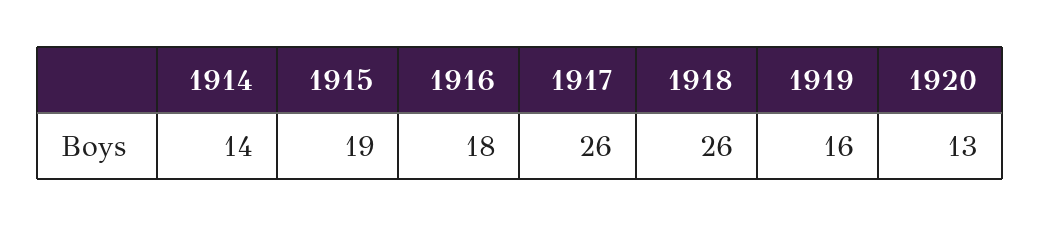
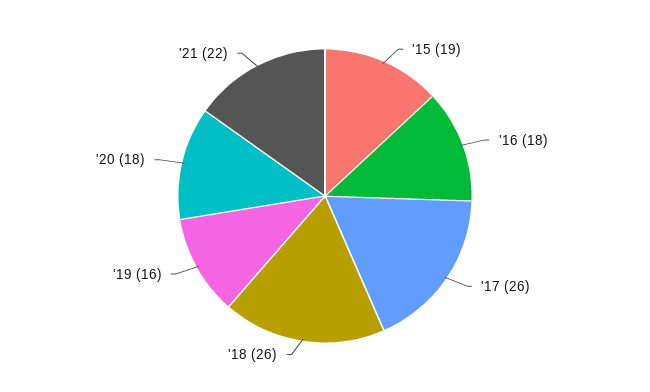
1914: 14 -> none
1920: 13 -> 18
'21: none -> 22

